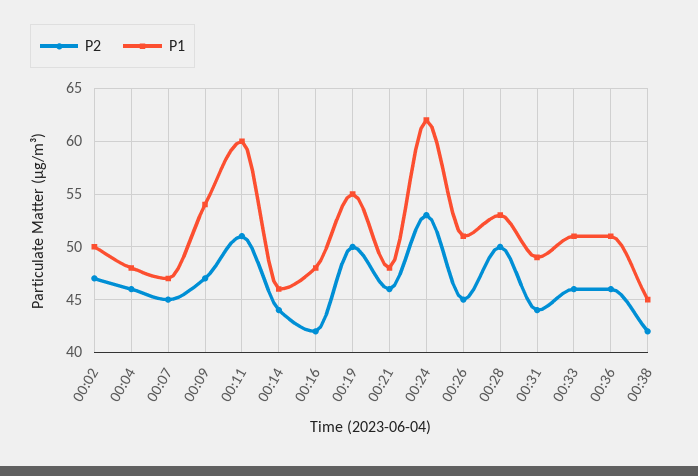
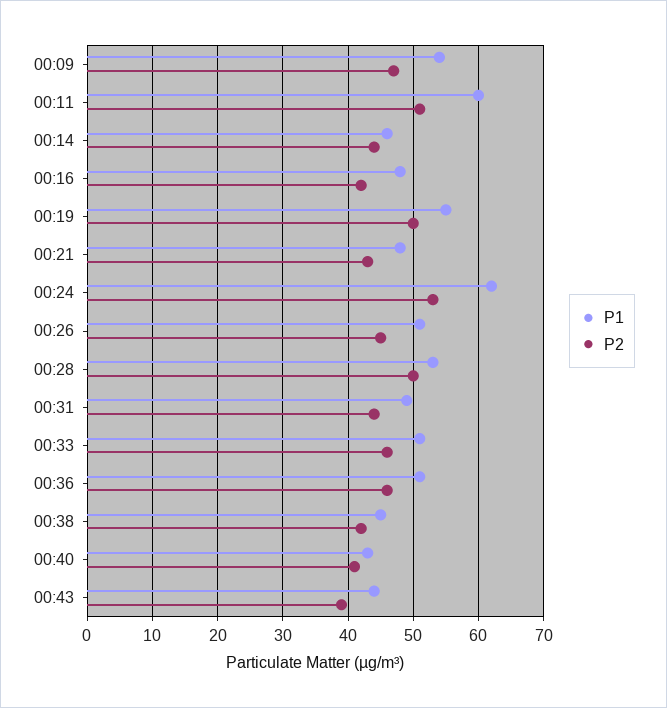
P2, 00:02: 47 -> none
P1, 00:02: 50 -> none
P2, 00:04: 46 -> none
P1, 00:04: 48 -> none
P2, 00:07: 45 -> none
P1, 00:07: 47 -> none
P2, 00:21: 46 -> 43
P1, 00:40: none -> 43
P2, 00:40: none -> 41
P1, 00:43: none -> 44
P2, 00:43: none -> 39

